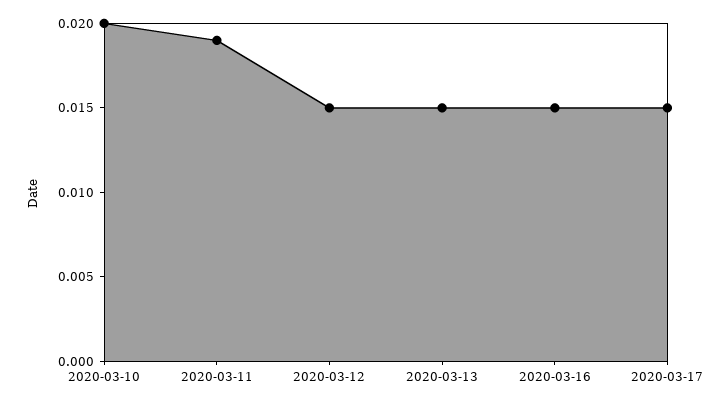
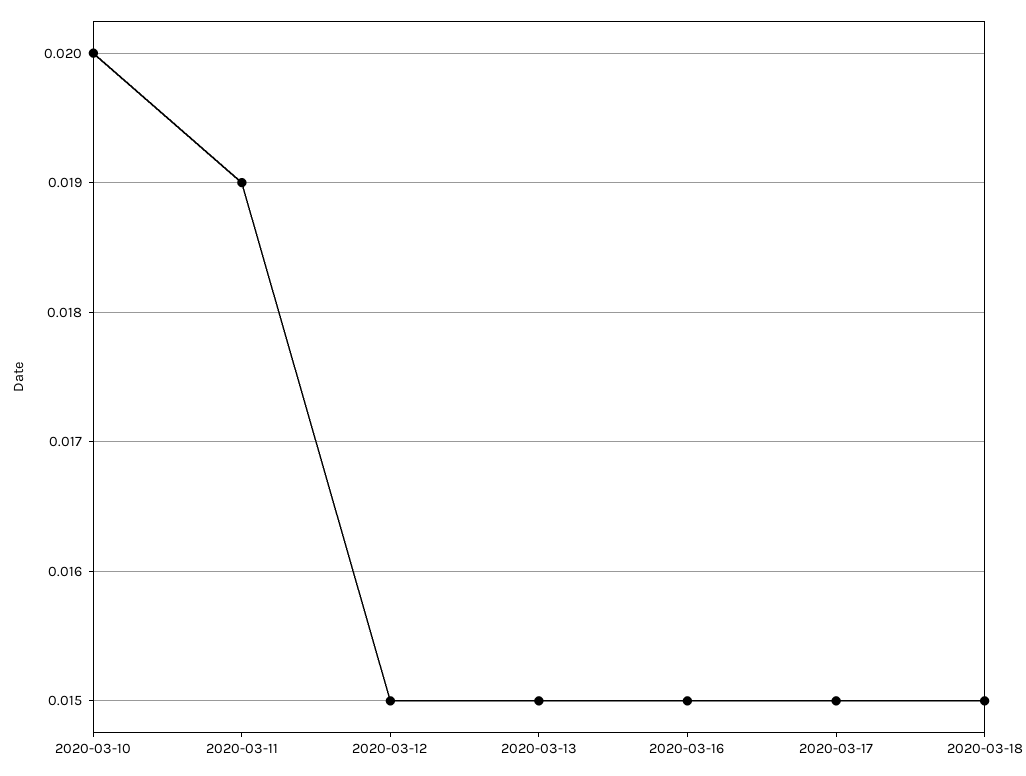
2020-03-18: none -> 0.015

